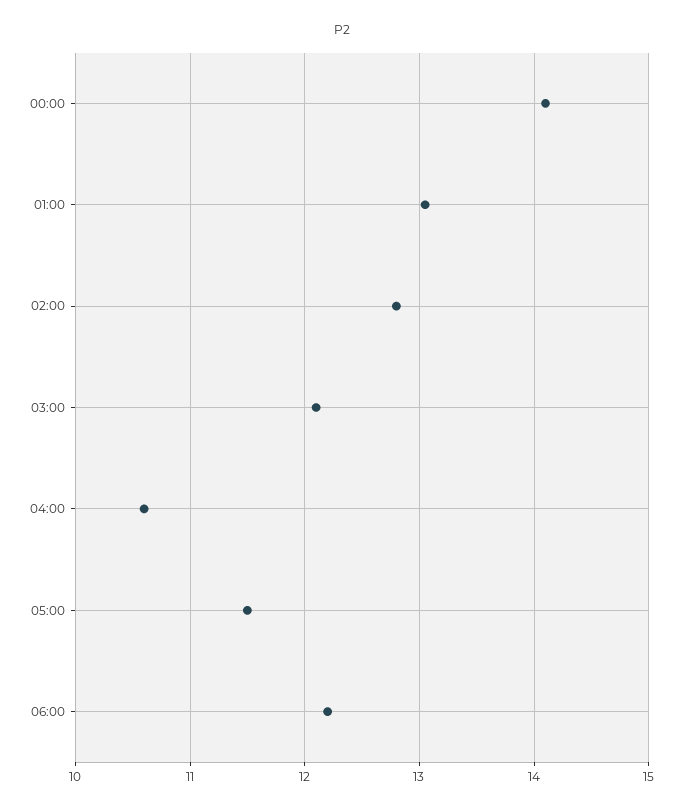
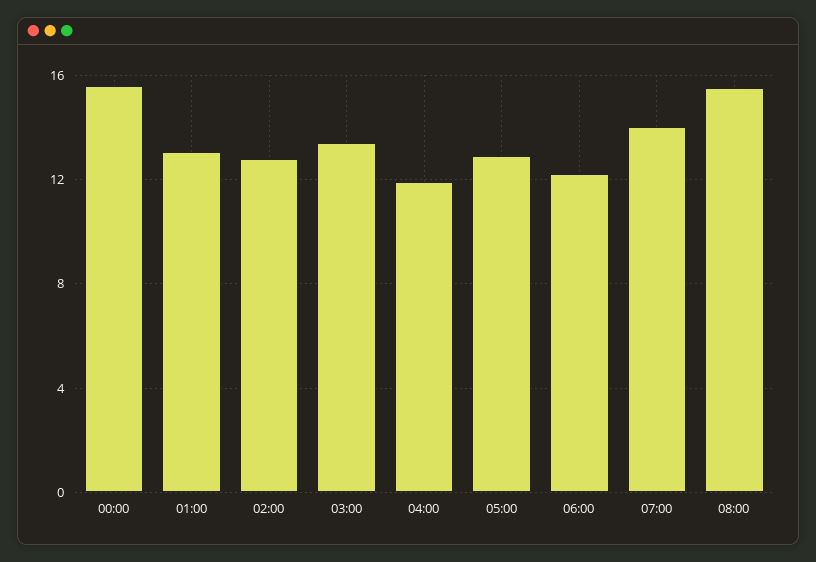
00:00: 14.1 -> 15.5
03:00: 12.1 -> 13.5
04:00: 10.6 -> 12
05:00: 11.5 -> 13
07:00: none -> 14
08:00: none -> 15.5

